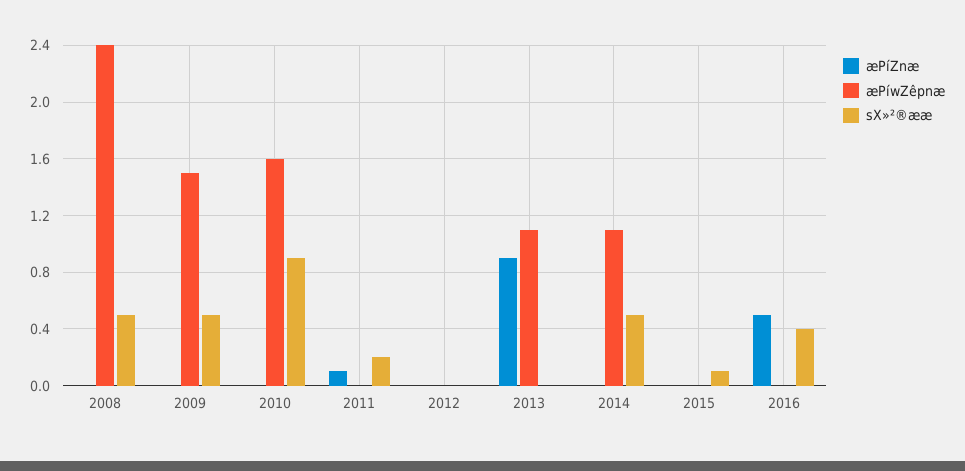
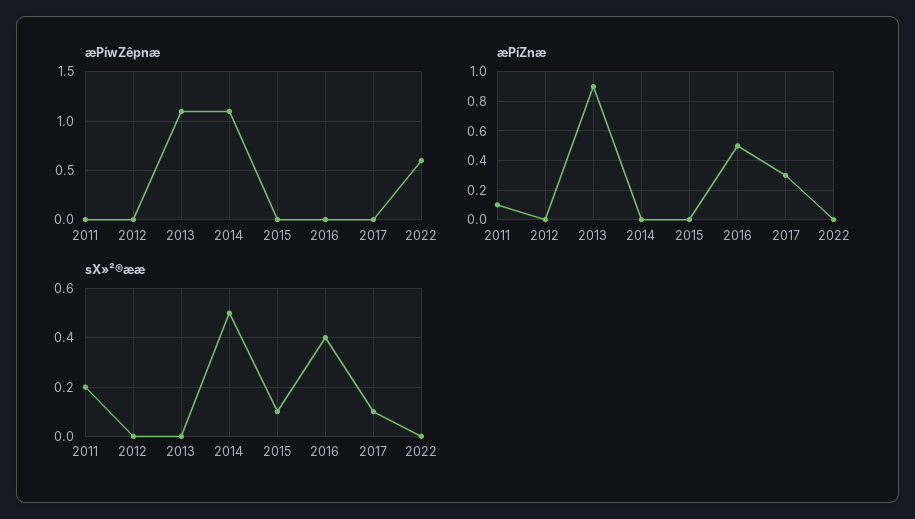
æPíZnæ, 2008: 0 -> none
æPíwZêpnæ, 2008: 2.4 -> none
sX»²®ææ, 2008: 0.5 -> none
æPíZnæ, 2009: 0 -> none
æPíwZêpnæ, 2009: 1.5 -> none
sX»²®ææ, 2009: 0.5 -> none
æPíZnæ, 2010: 0 -> none
æPíwZêpnæ, 2010: 1.6 -> none
sX»²®ææ, 2010: 0.9 -> none
æPíwZêpnæ, 2017: none -> 0
æPíwZêpnæ, 2022: none -> 0.6
æPíZnæ, 2017: none -> 0.3
æPíZnæ, 2022: none -> 0
sX»²®ææ, 2017: none -> 0.1
sX»²®ææ, 2022: none -> 0

